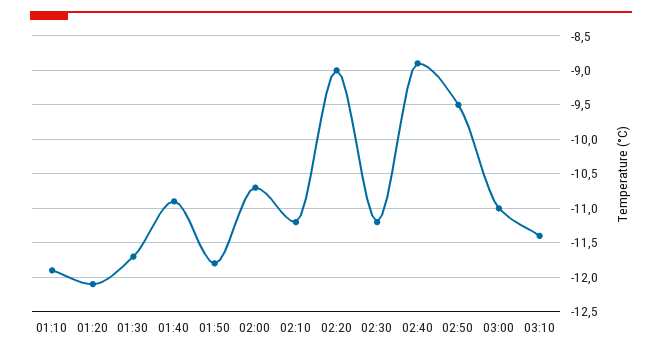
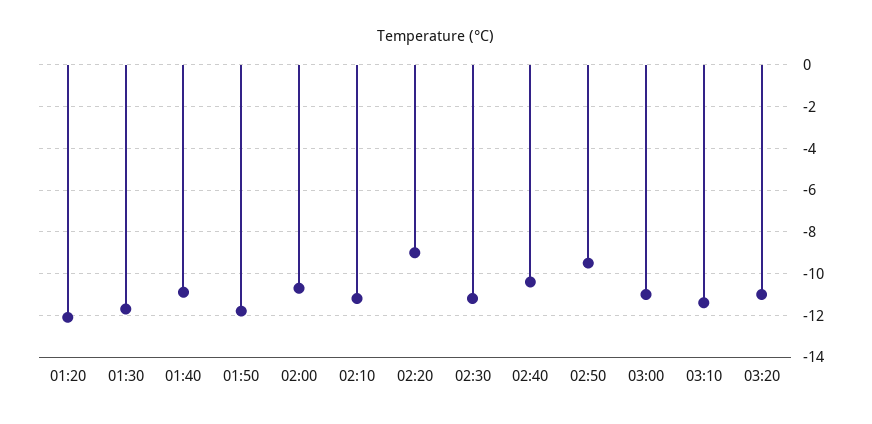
01:10: -11.9 -> none
02:40: -8.9 -> -10.5
03:20: none -> -11

